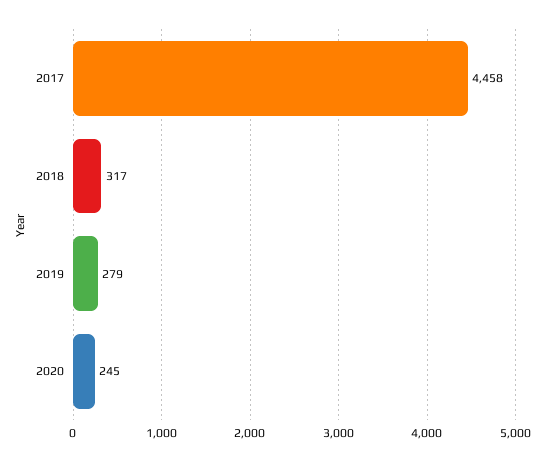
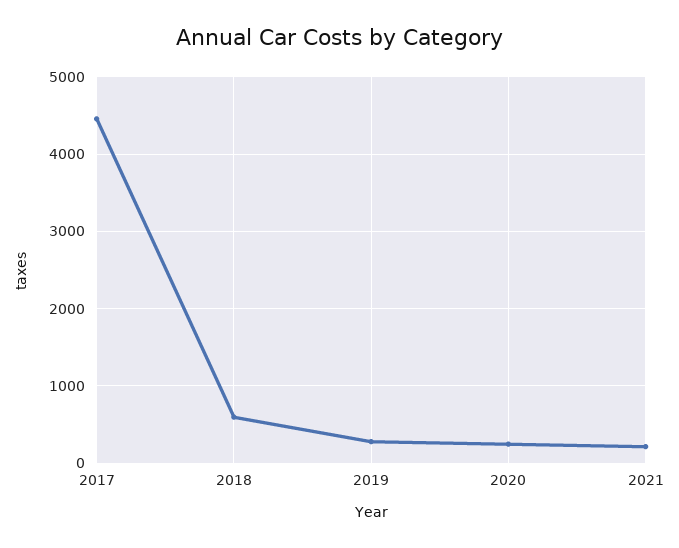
2018: 317 -> 600
2021: none -> 200

